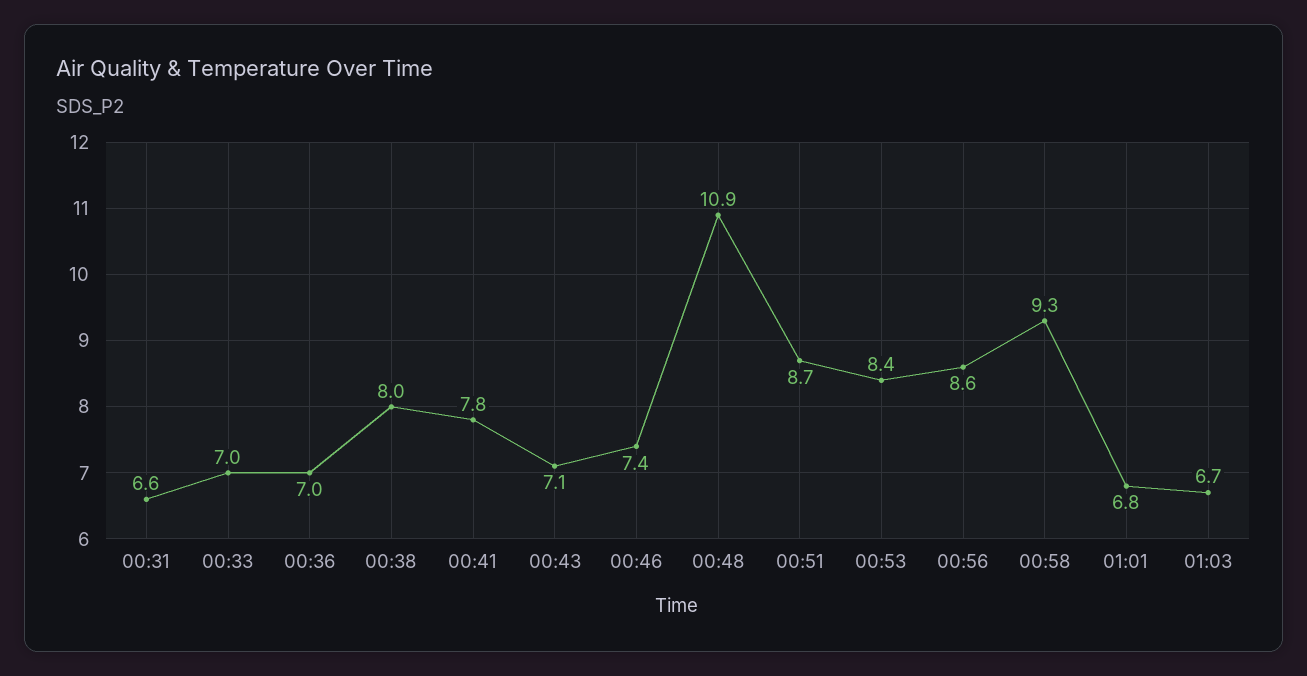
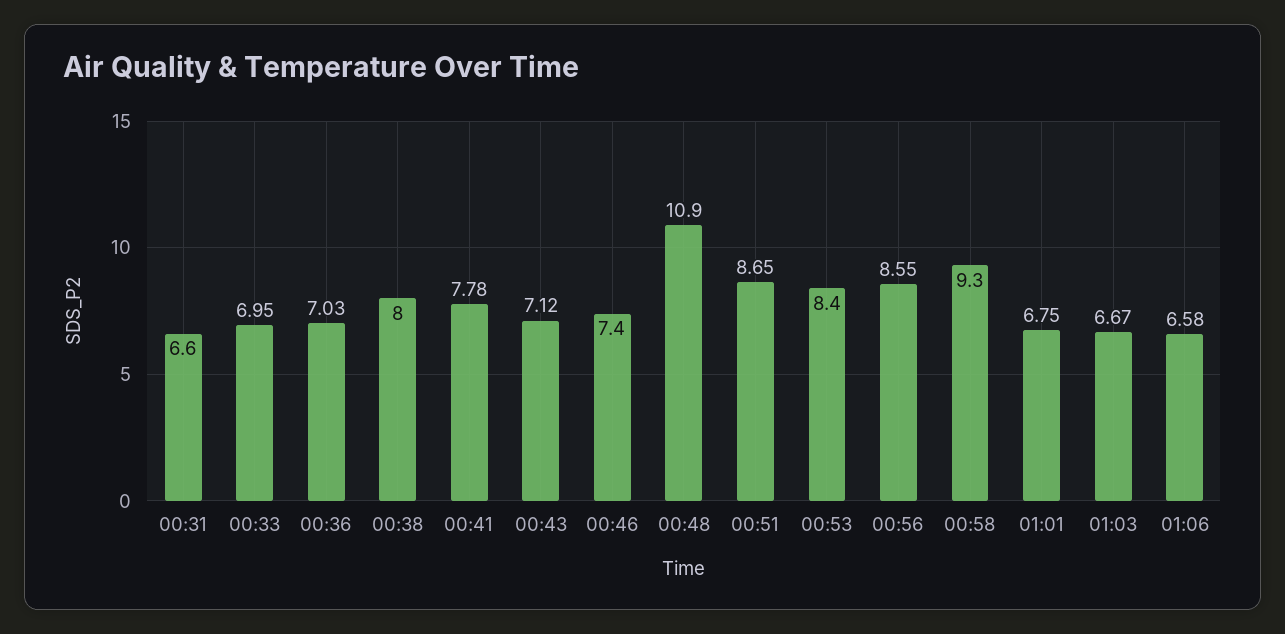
01:06: none -> 6.58

